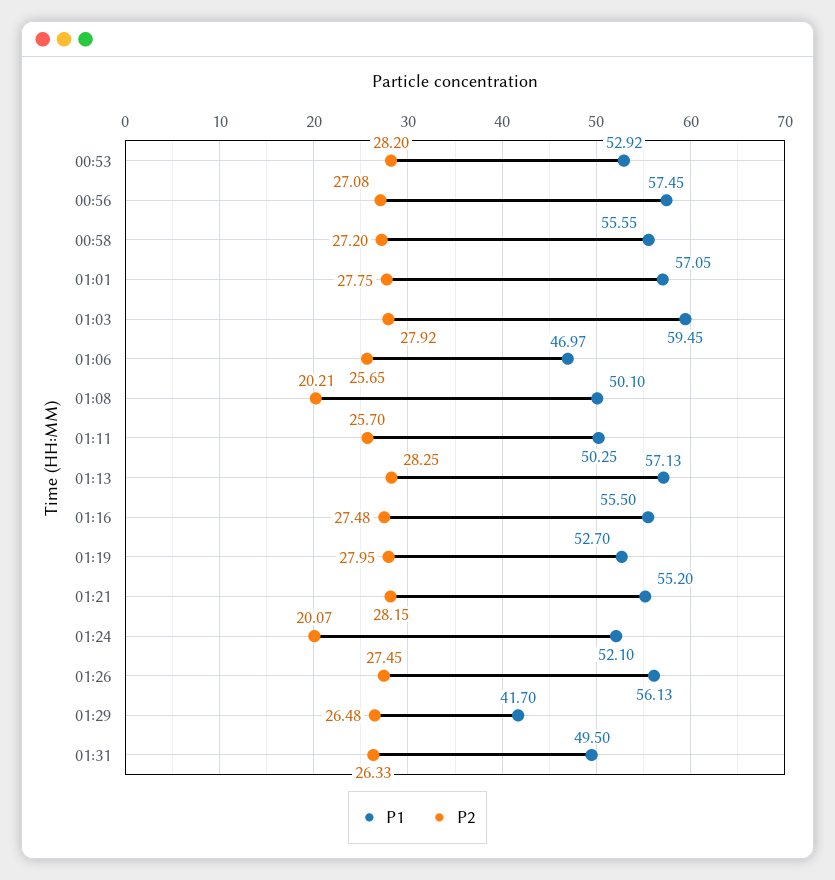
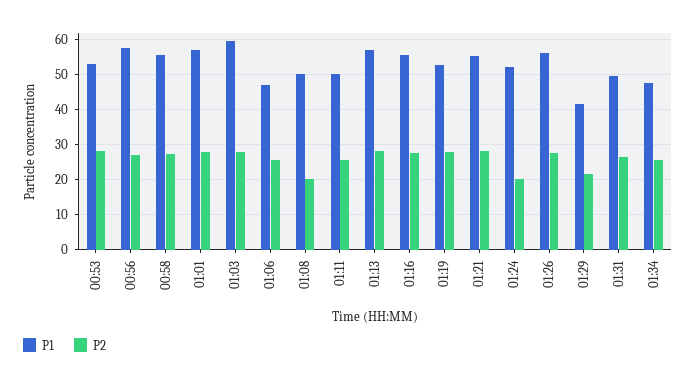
P2, 01:29: 26.48 -> 22
P1, 01:34: none -> 48
P2, 01:34: none -> 26

